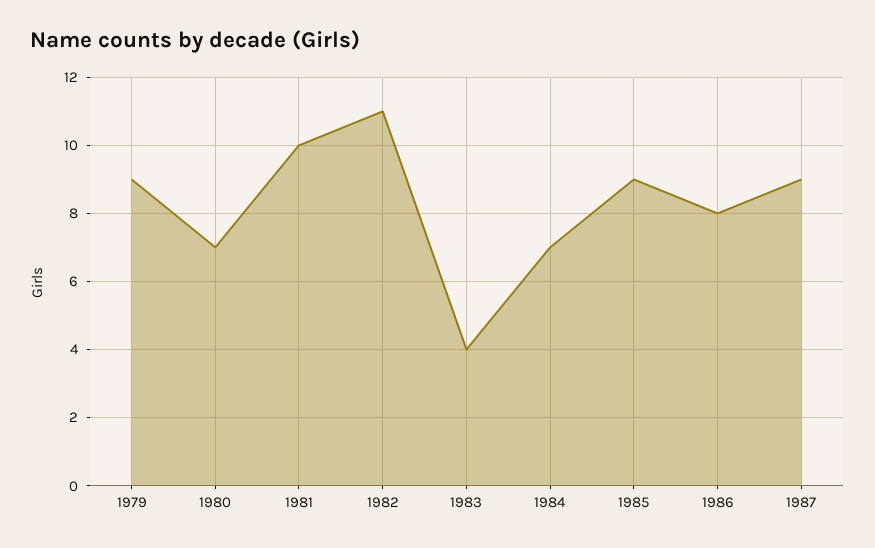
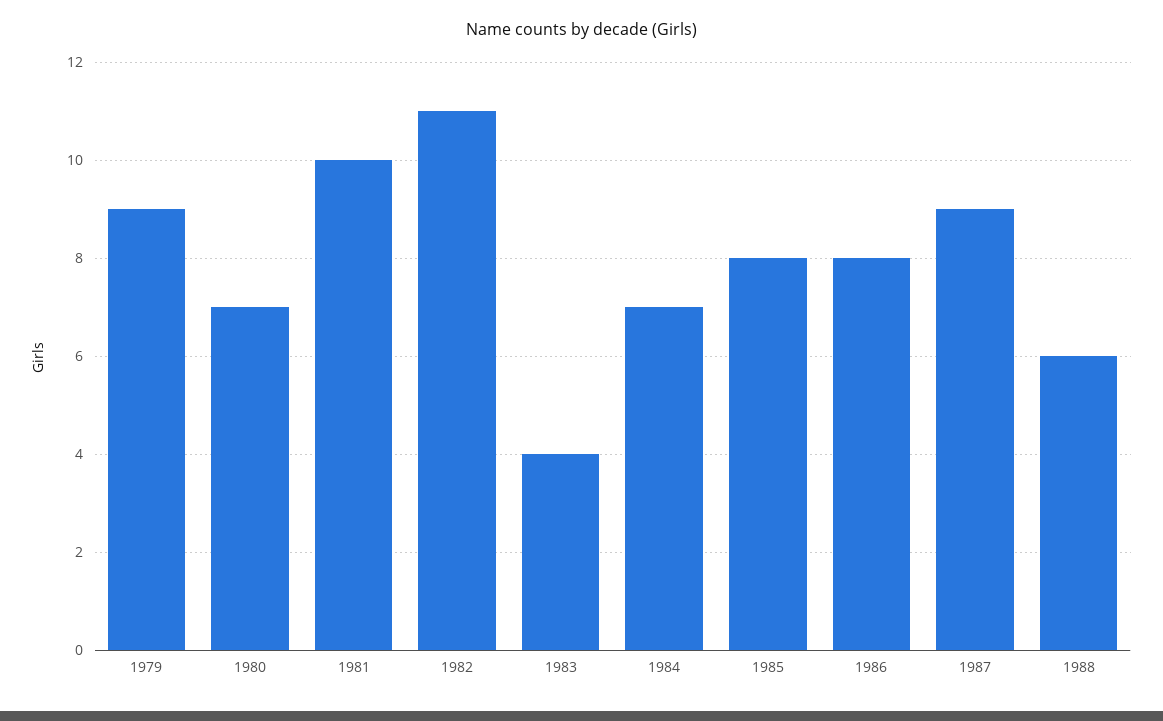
1985: 9 -> 8
1988: none -> 6

